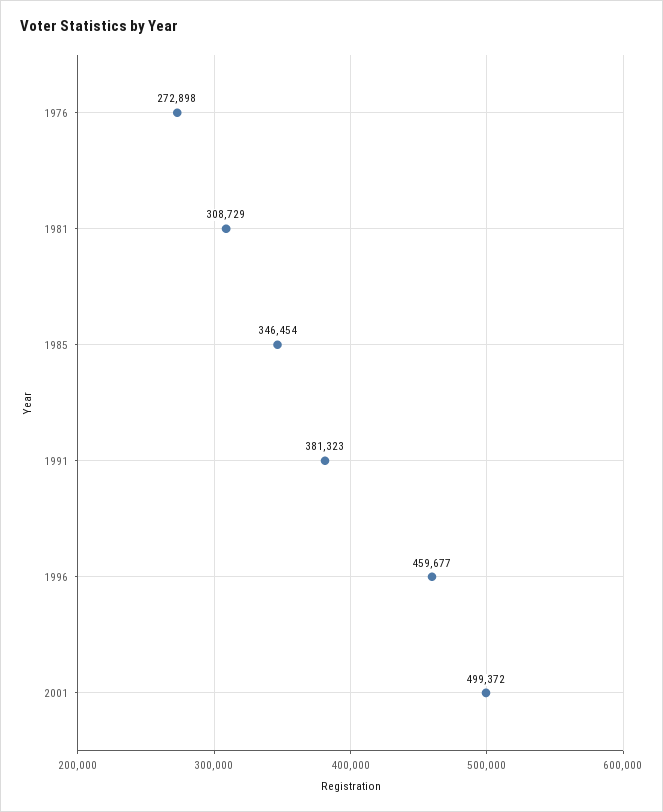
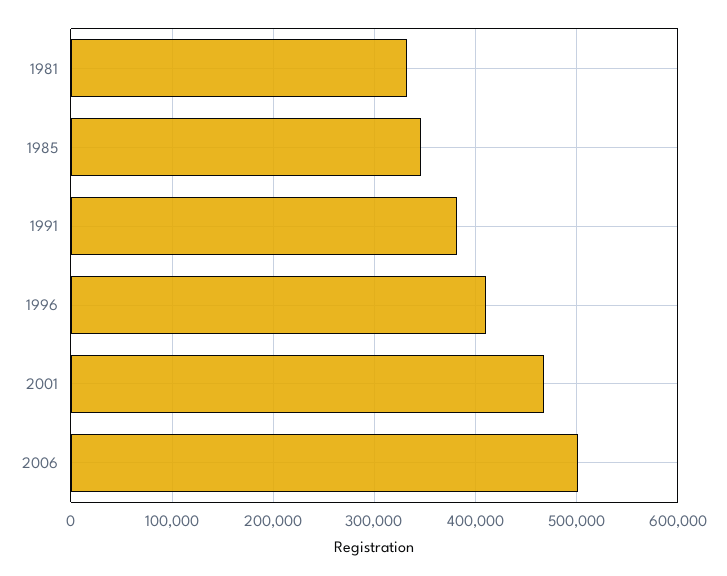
1976: 272898 -> none
1981: 308729 -> 330000
1996: 459677 -> 410000
2001: 499372 -> 470000
2006: none -> 500000

